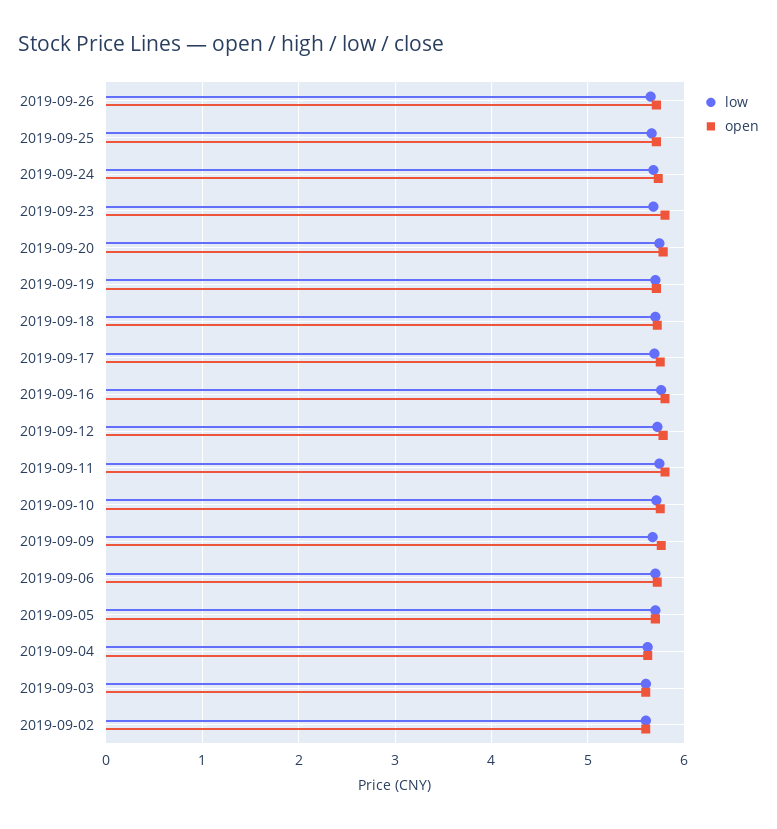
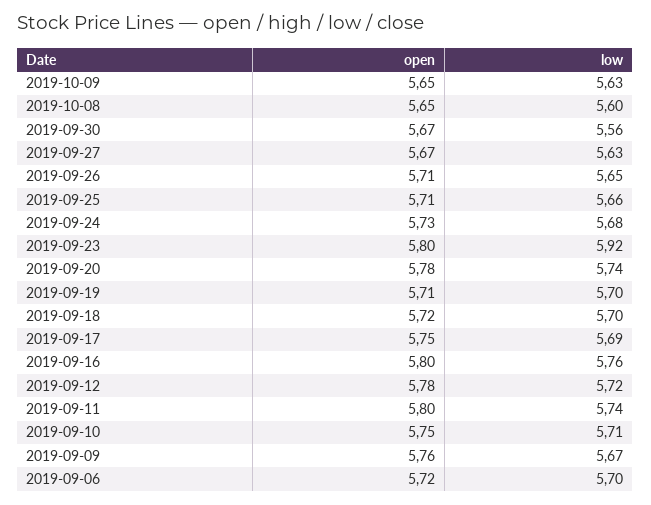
low, 2019-09-23: 5.7 -> 5.92
low, 2019-09-05: 5.7 -> none
open, 2019-09-05: 5.7 -> none
low, 2019-09-04: 5.6 -> none
open, 2019-09-04: 5.6 -> none
low, 2019-09-03: 5.6 -> none
open, 2019-09-03: 5.6 -> none
low, 2019-09-02: 5.6 -> none
open, 2019-09-02: 5.6 -> none
open, 2019-10-09: none -> 5.65
low, 2019-10-09: none -> 5.63
open, 2019-10-08: none -> 5.65
low, 2019-10-08: none -> 5.6
open, 2019-09-30: none -> 5.67
low, 2019-09-30: none -> 5.56
open, 2019-09-27: none -> 5.67
low, 2019-09-27: none -> 5.63

